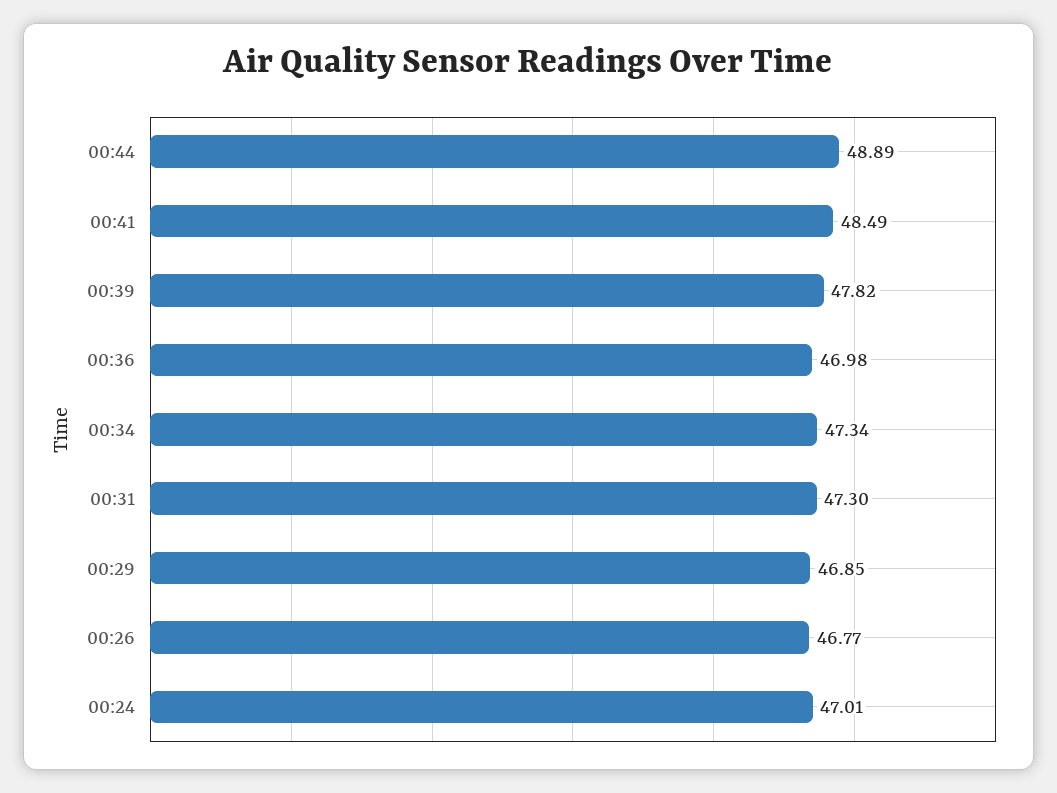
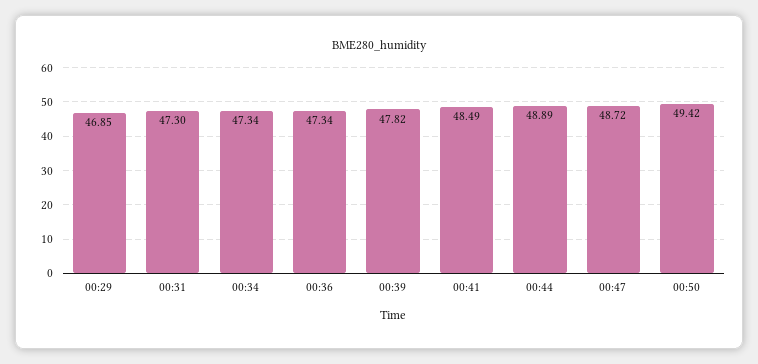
00:36: 46.98 -> 47.34
00:26: 46.77 -> none
00:24: 47.01 -> none
00:47: none -> 48.72
00:50: none -> 49.42

